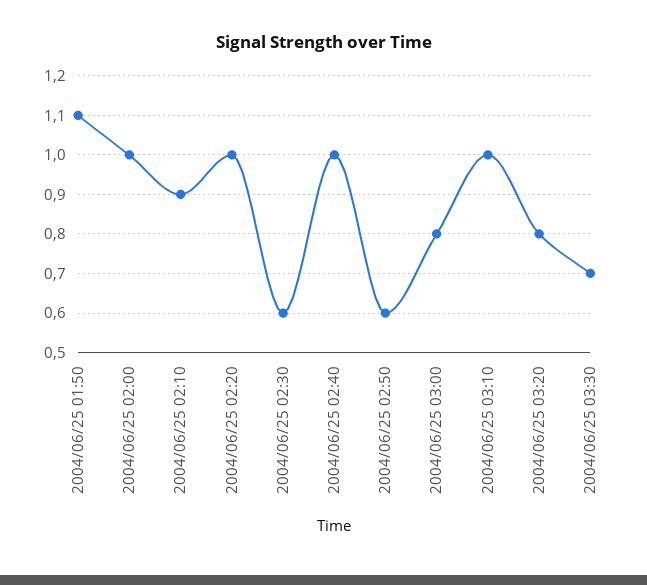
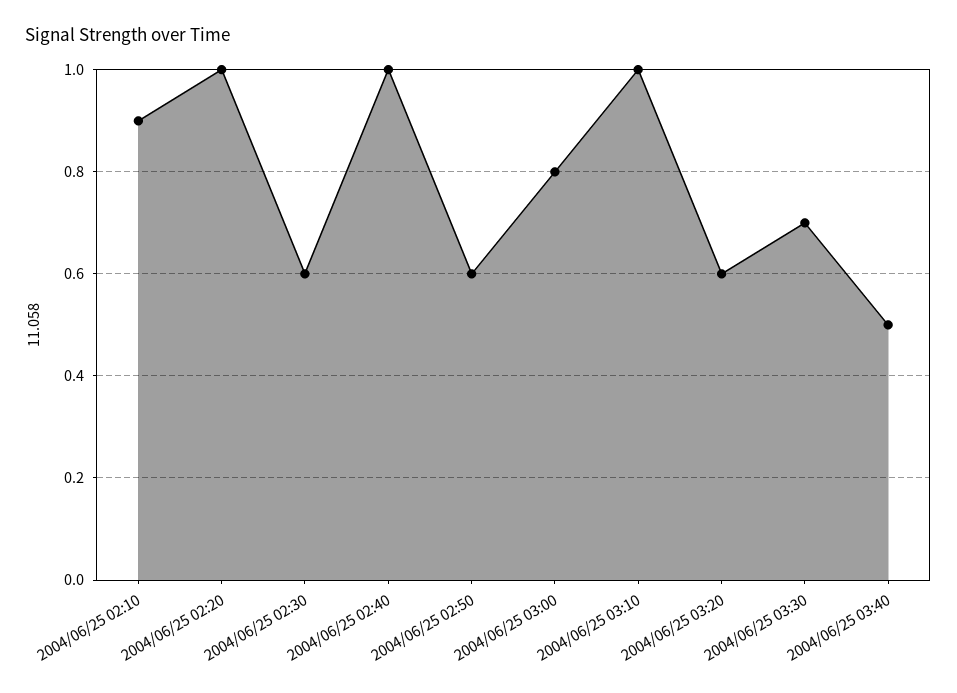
2004/06/25 01:50: 1.1 -> none
2004/06/25 02:00: 1 -> none
2004/06/25 03:20: 0.8 -> 0.6
2004/06/25 03:40: none -> 0.5

